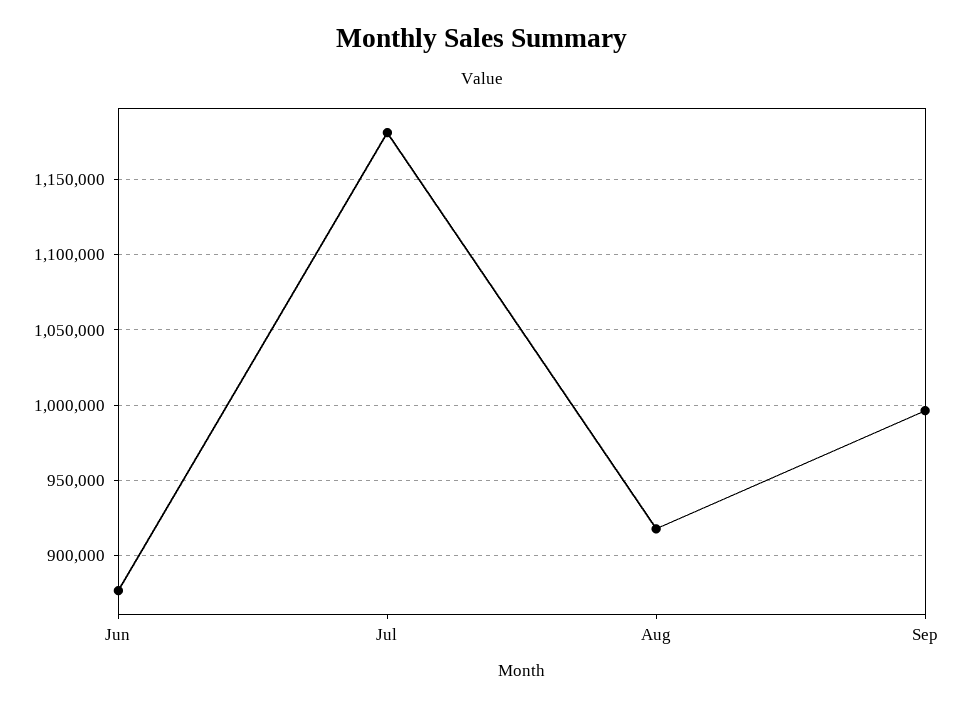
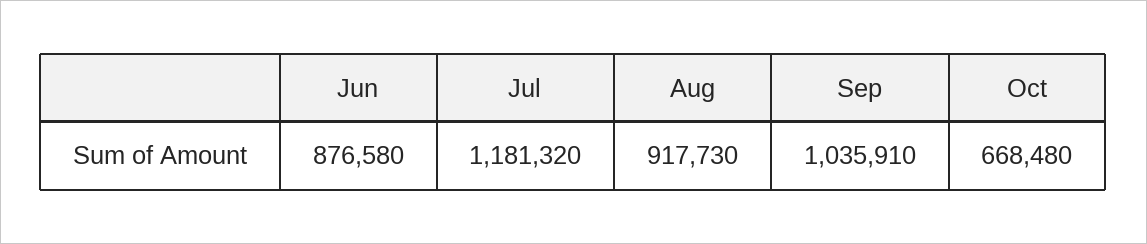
Sep: 995000 -> 1035910
Oct: none -> 668480

